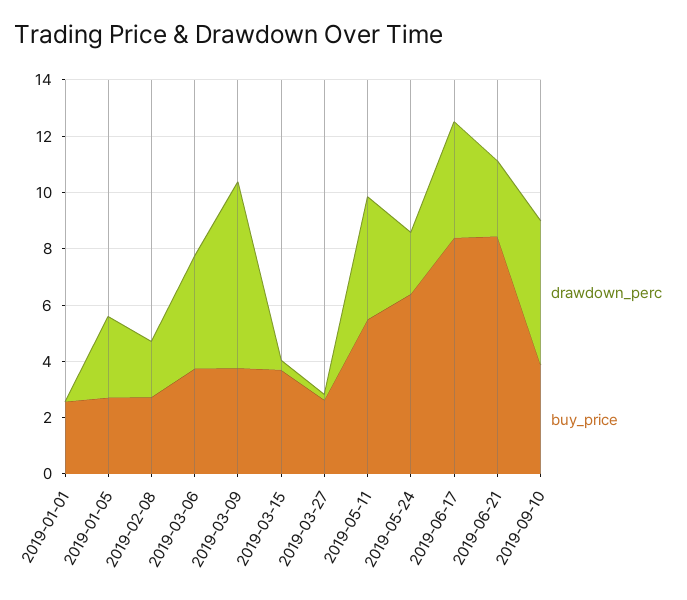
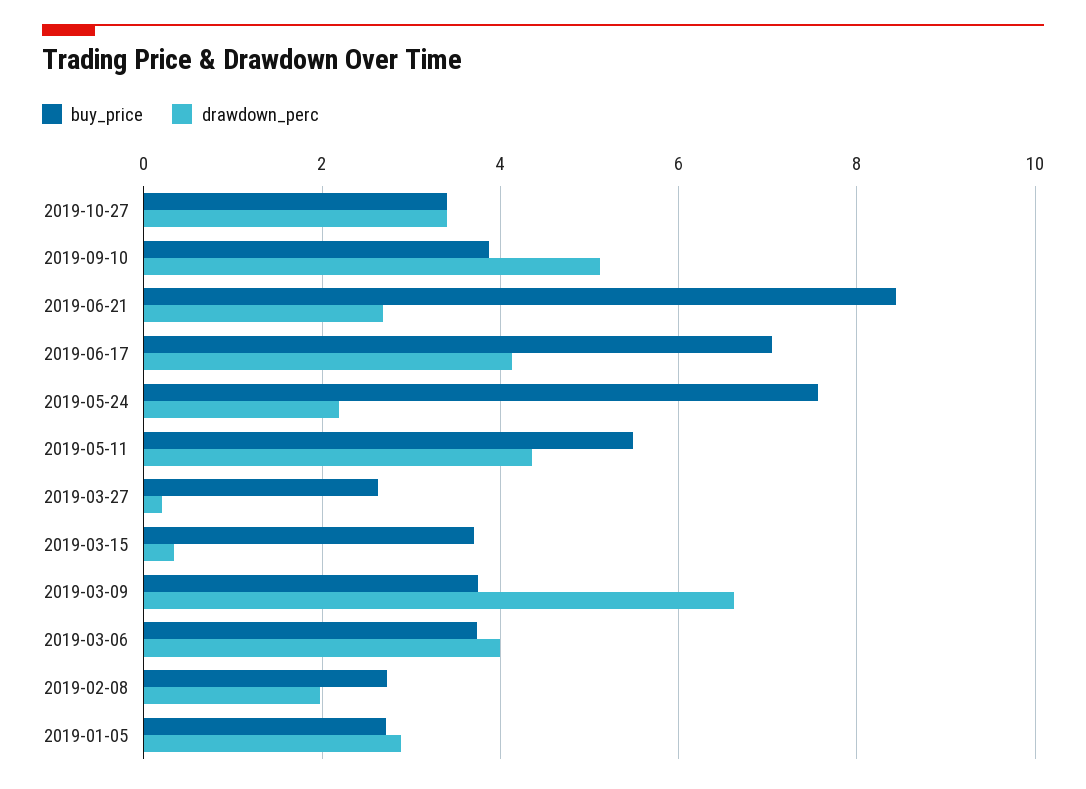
drawdown_perc, 2019-01-01: 0 -> none
buy_price, 2019-01-01: 2.5 -> none
buy_price, 2019-05-24: 6.5 -> 7.6
buy_price, 2019-06-17: 8.5 -> 7
buy_price, 2019-10-27: none -> 3.4
drawdown_perc, 2019-10-27: none -> 3.4

